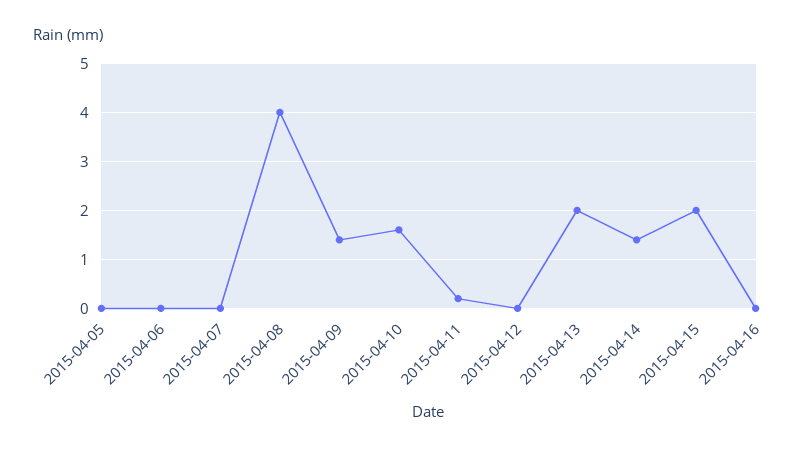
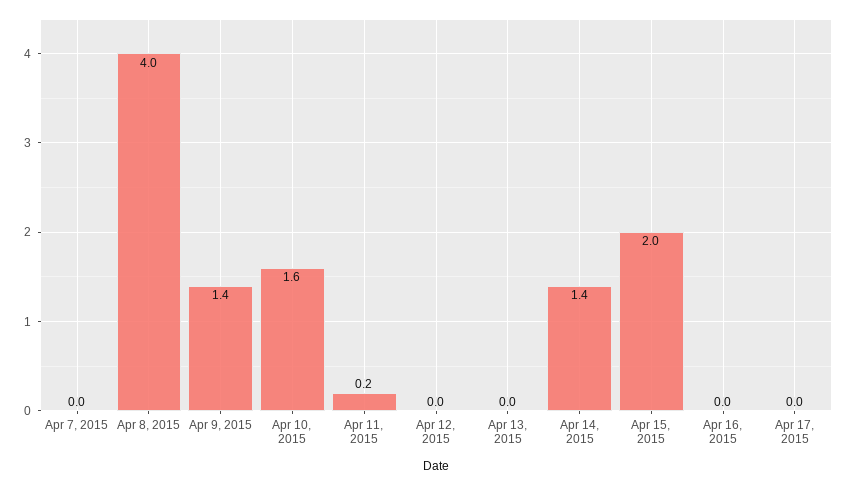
2015-04-05: 0 -> none
2015-04-06: 0 -> none
2015-04-13: 2 -> 0
Apr 17, 2015: none -> 0

